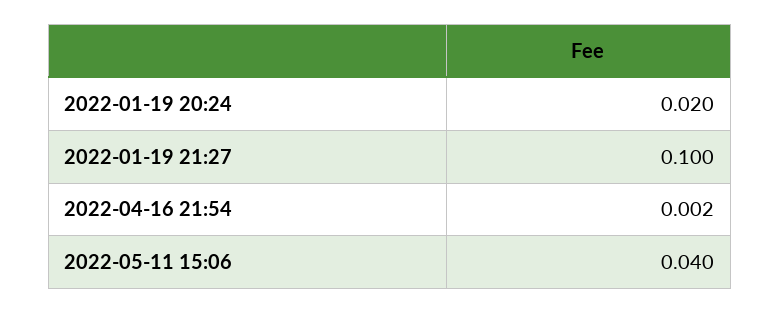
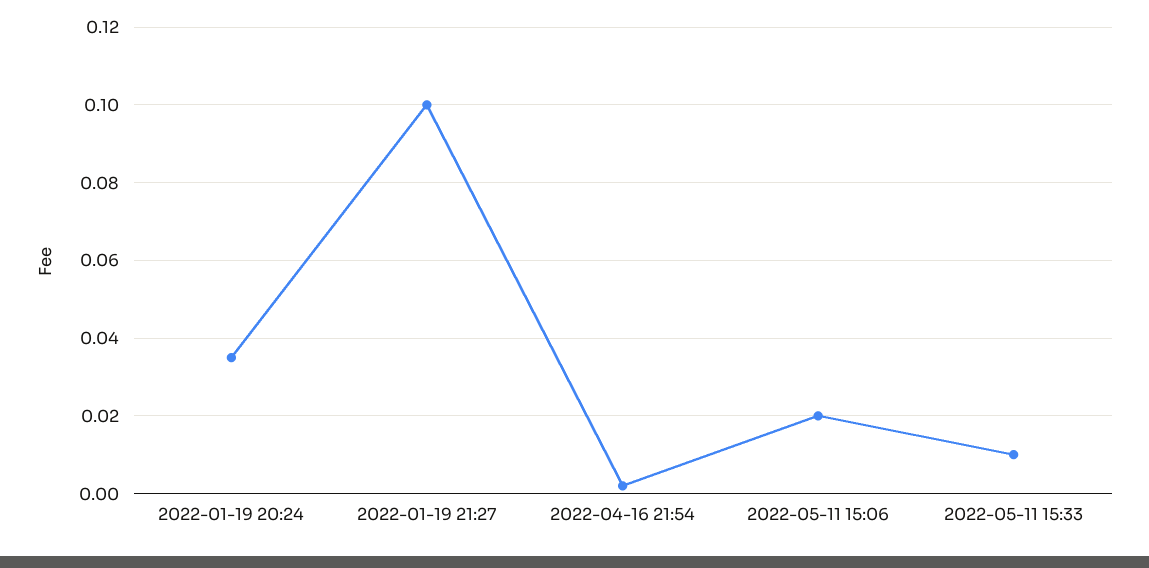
2022-01-19 20:24: 0.02 -> 0.035
2022-05-11 15:06: 0.04 -> 0.02
2022-05-11 15:33: none -> 0.01

